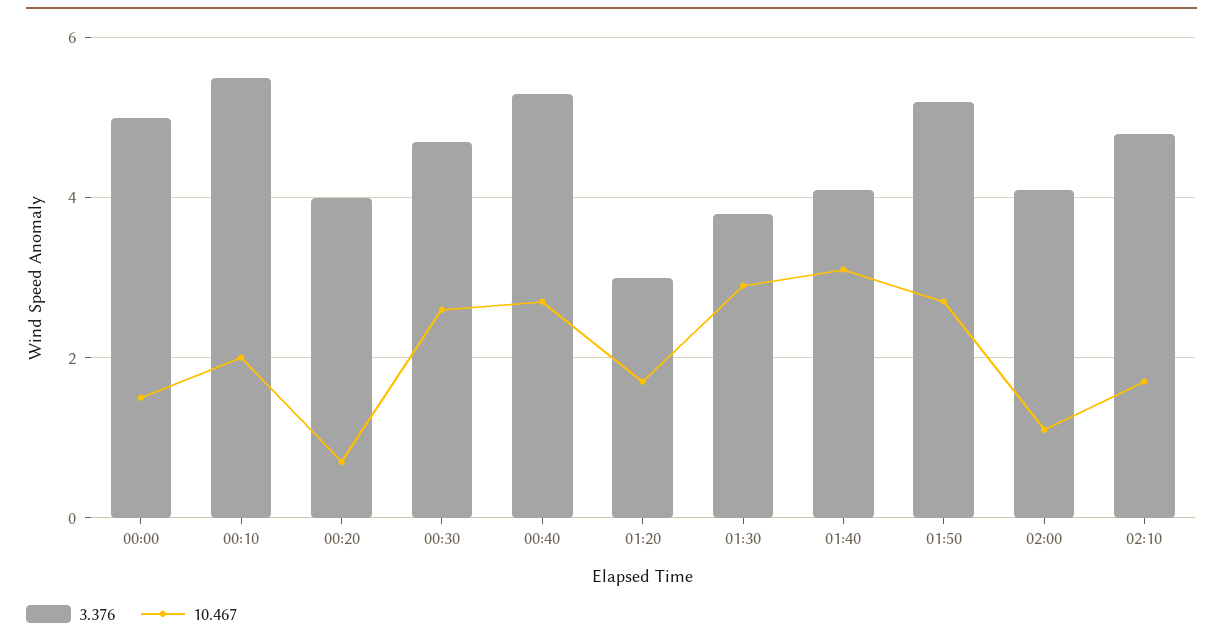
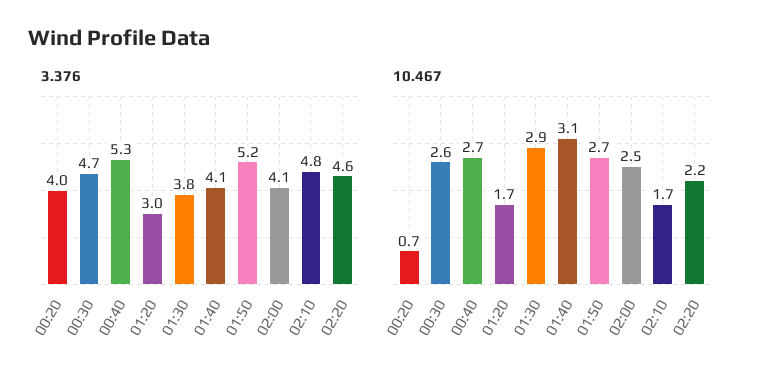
3.376, 00:00: 5 -> none
10.467, 00:00: 1.5 -> none
3.376, 00:10: 5.5 -> none
10.467, 00:10: 2 -> none
10.467, 02:00: 1 -> 2.5
3.376, 02:20: none -> 4.6
10.467, 02:20: none -> 2.2

